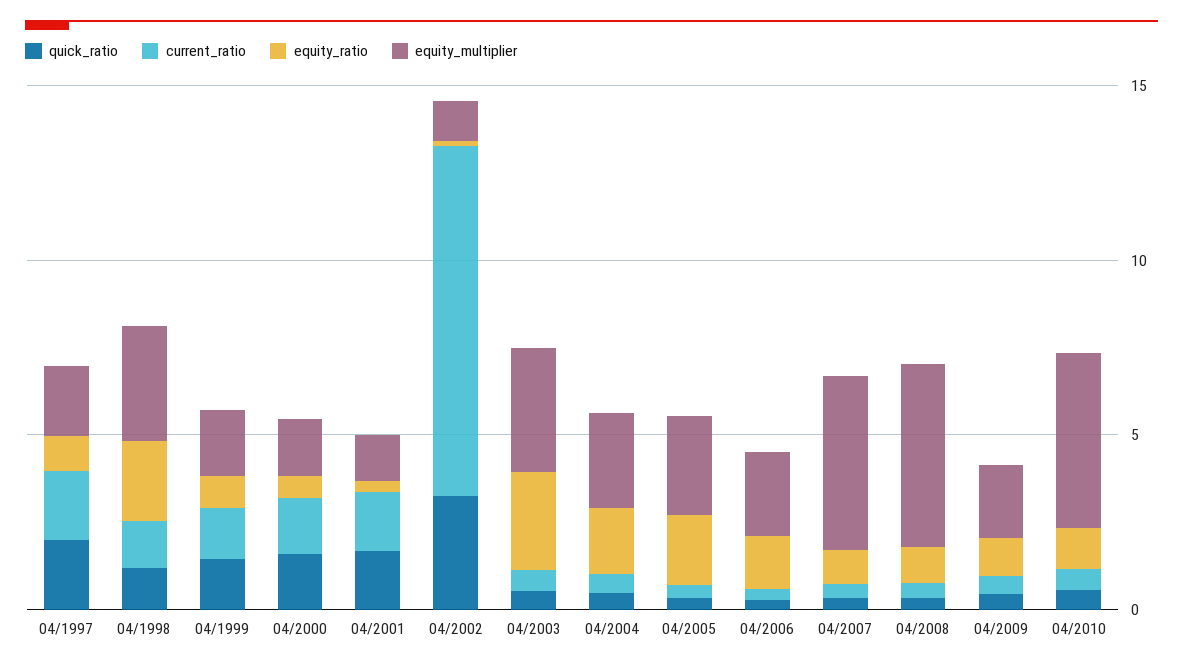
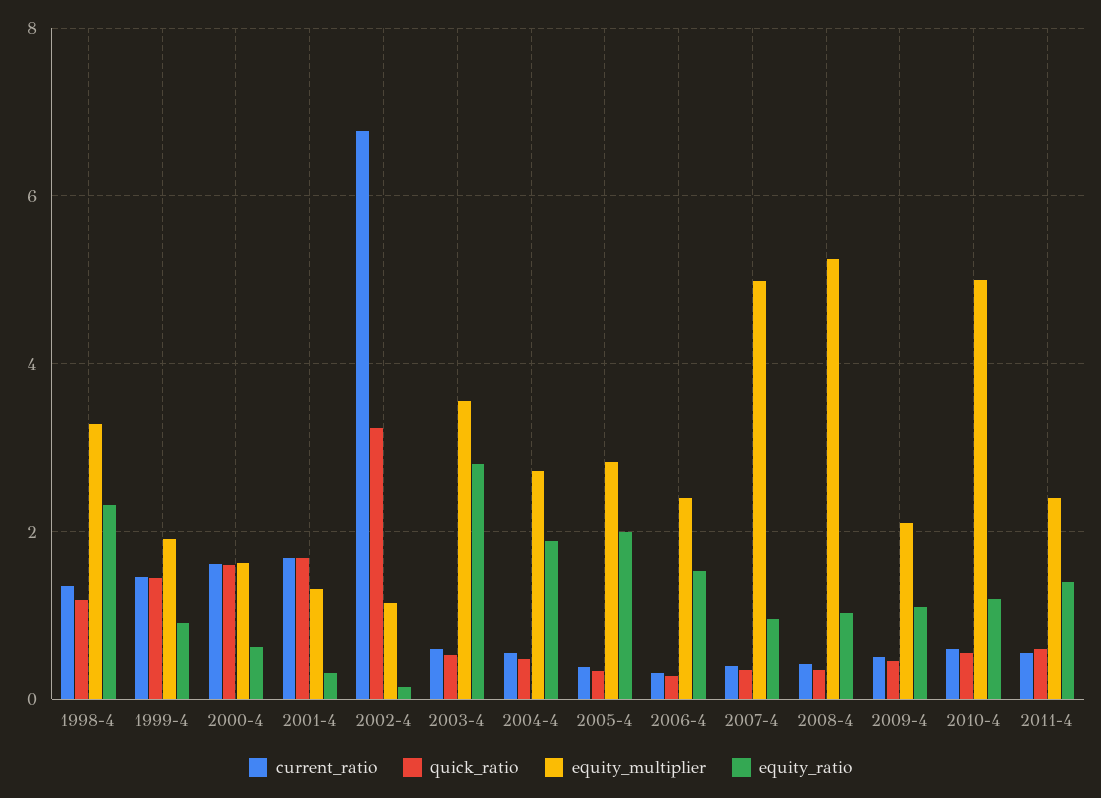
quick_ratio, 04/1997: 2 -> none
current_ratio, 04/1997: 2 -> none
equity_ratio, 04/1997: 1 -> none
equity_multiplier, 04/1997: 2 -> none
current_ratio, 04/2002: 10 -> 6.8
current_ratio, 2011-4: none -> 0.6
quick_ratio, 2011-4: none -> 0.6
equity_multiplier, 2011-4: none -> 2.4
equity_ratio, 2011-4: none -> 1.4

